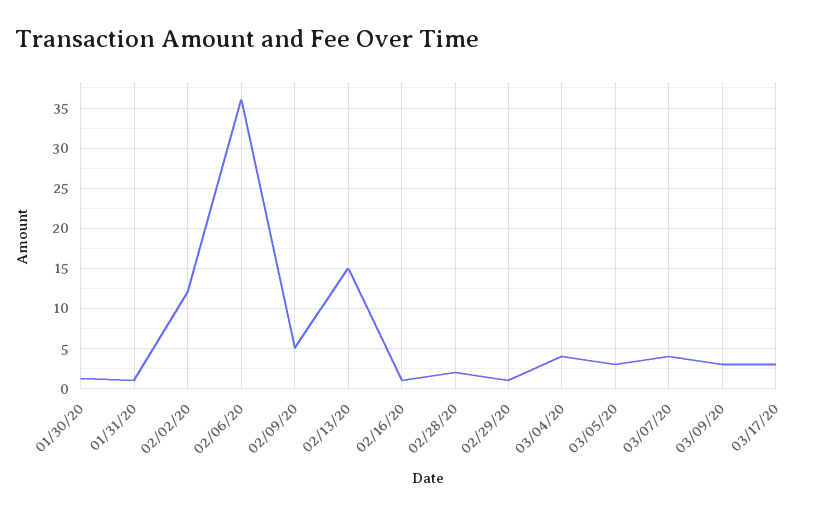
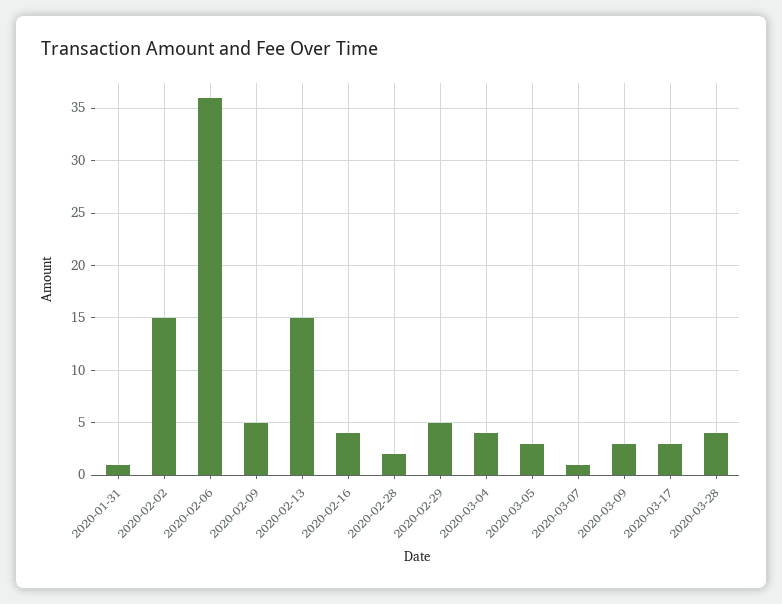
01/30/20: 1 -> none
02/02/20: 12 -> 15
02/16/20: 1 -> 4
02/29/20: 1 -> 5
03/07/20: 4 -> 1
2020-03-28: none -> 4

